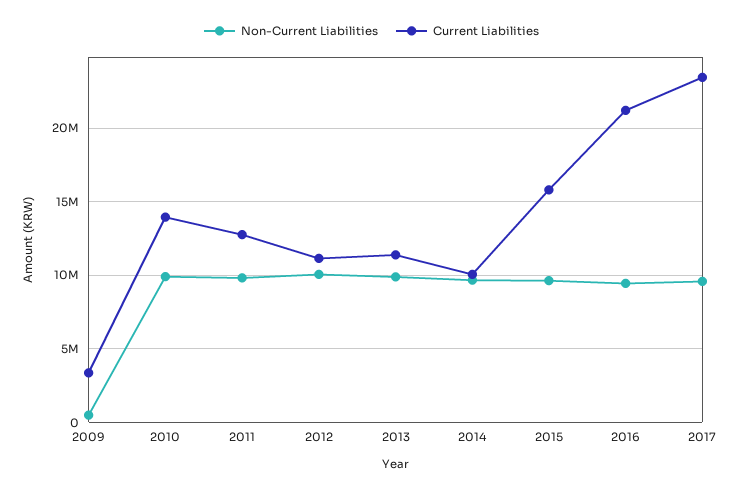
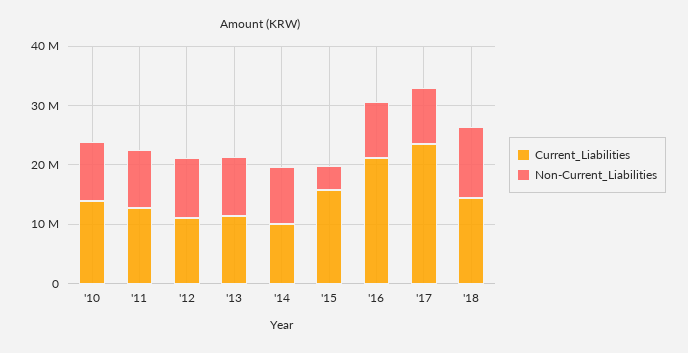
Non-Current Liabilities, 2009: 500000 -> none
Current Liabilities, 2009: 3500000 -> none
Non-Current Liabilities, 2015: 9500000 -> 4000000
Current Liabilities, '18: none -> 14000000
Non-Current Liabilities, '18: none -> 12000000

